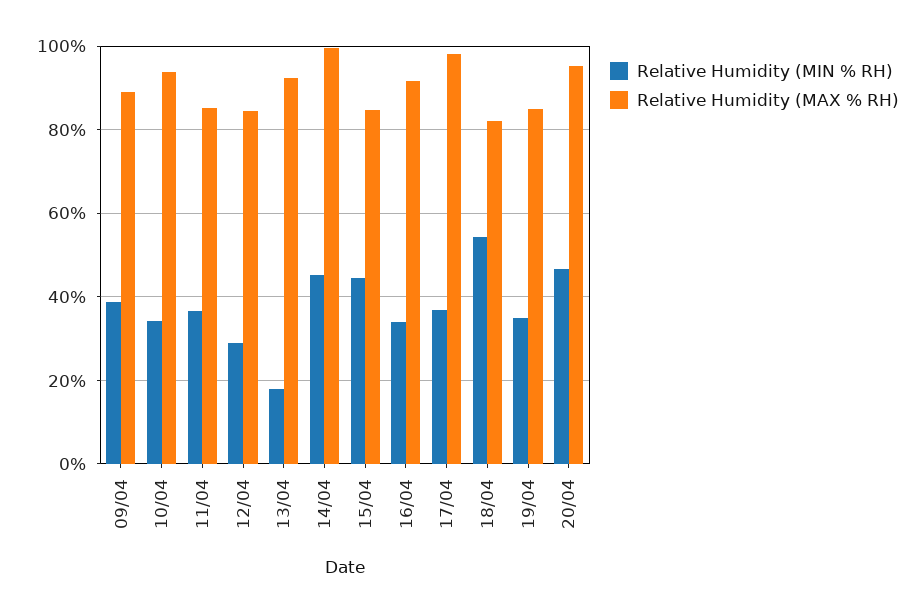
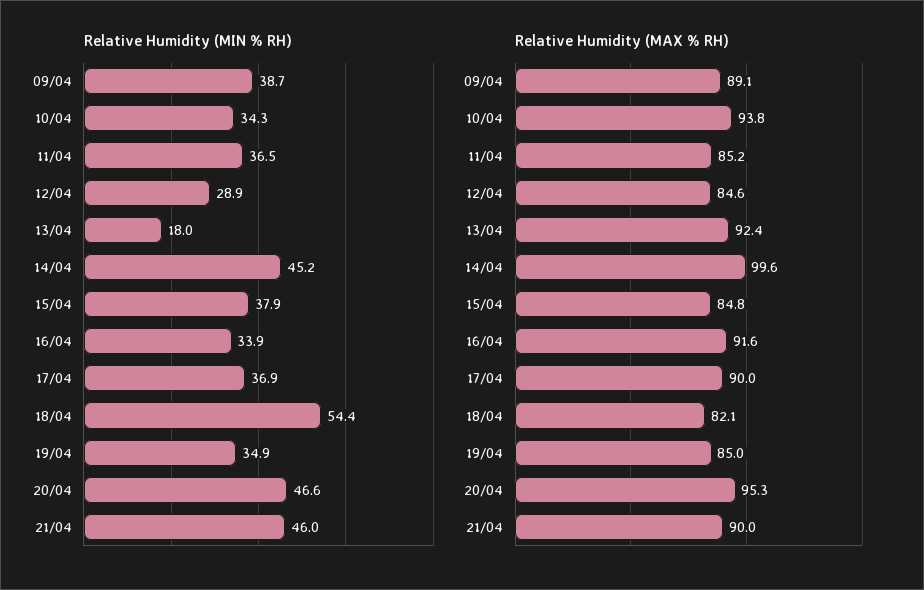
Relative Humidity (MIN % RH), 15/04: 44 -> 37.9
Relative Humidity (MAX % RH), 17/04: 98 -> 90
Relative Humidity (MIN % RH), 21/04: none -> 46
Relative Humidity (MAX % RH), 21/04: none -> 90

